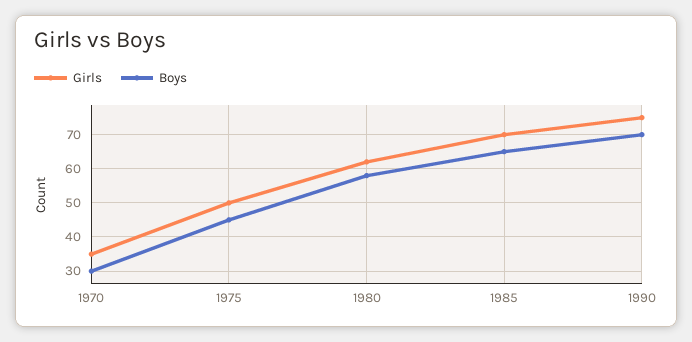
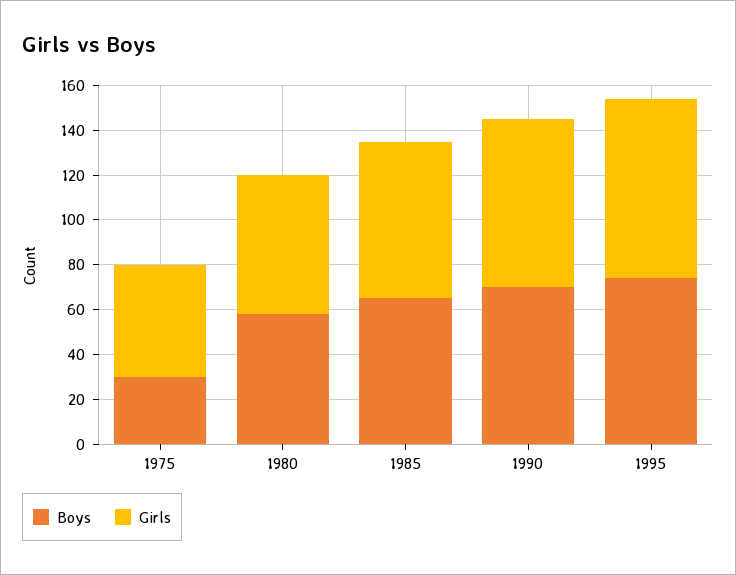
Girls, 1970: 35 -> none
Boys, 1970: 30 -> none
Boys, 1975: 45 -> 30
Boys, 1995: none -> 75
Girls, 1995: none -> 80

